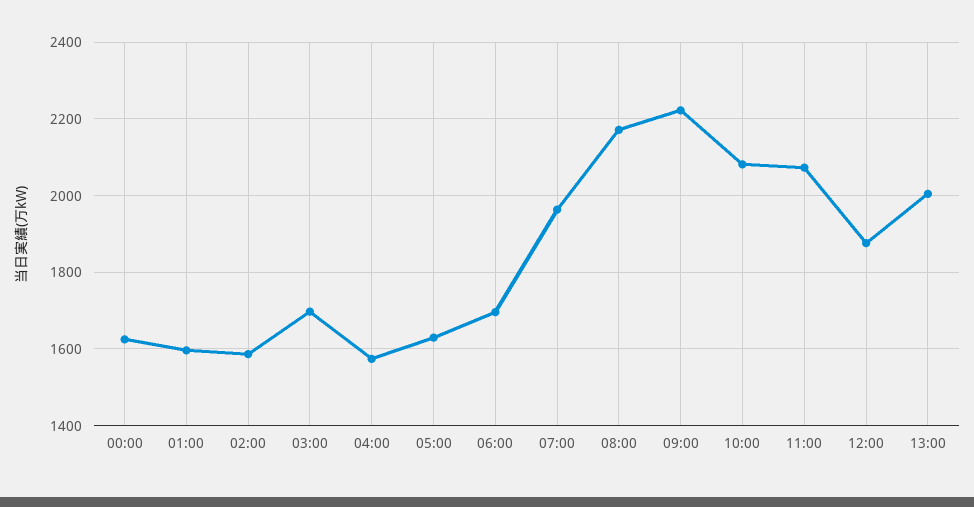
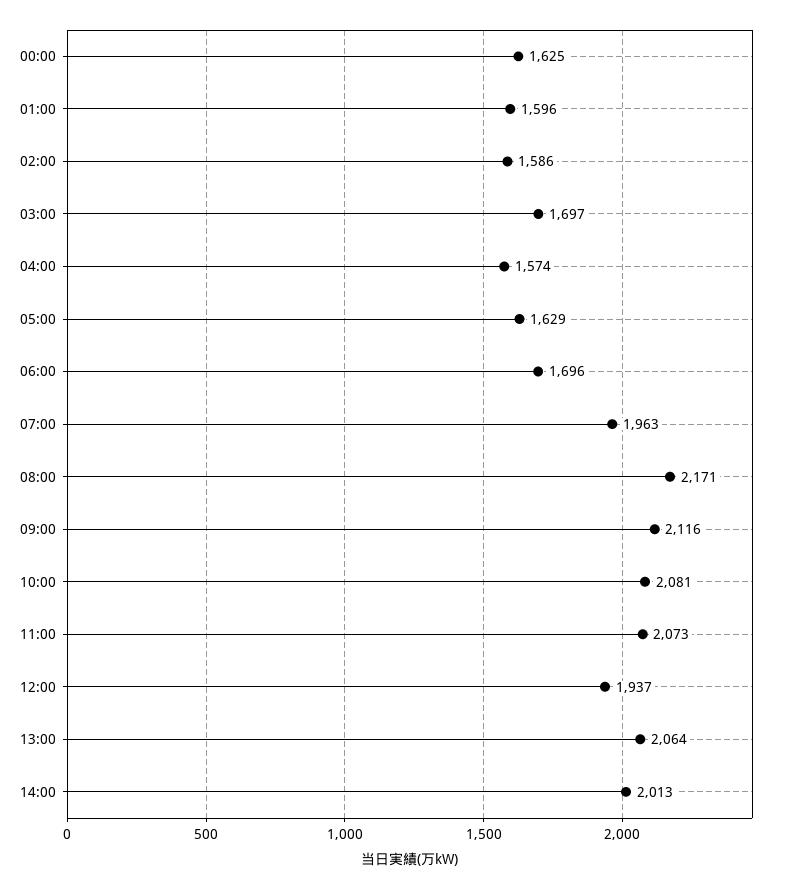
09:00: 2220 -> 2116
12:00: 1880 -> 1937
13:00: 2000 -> 2064
14:00: none -> 2013

